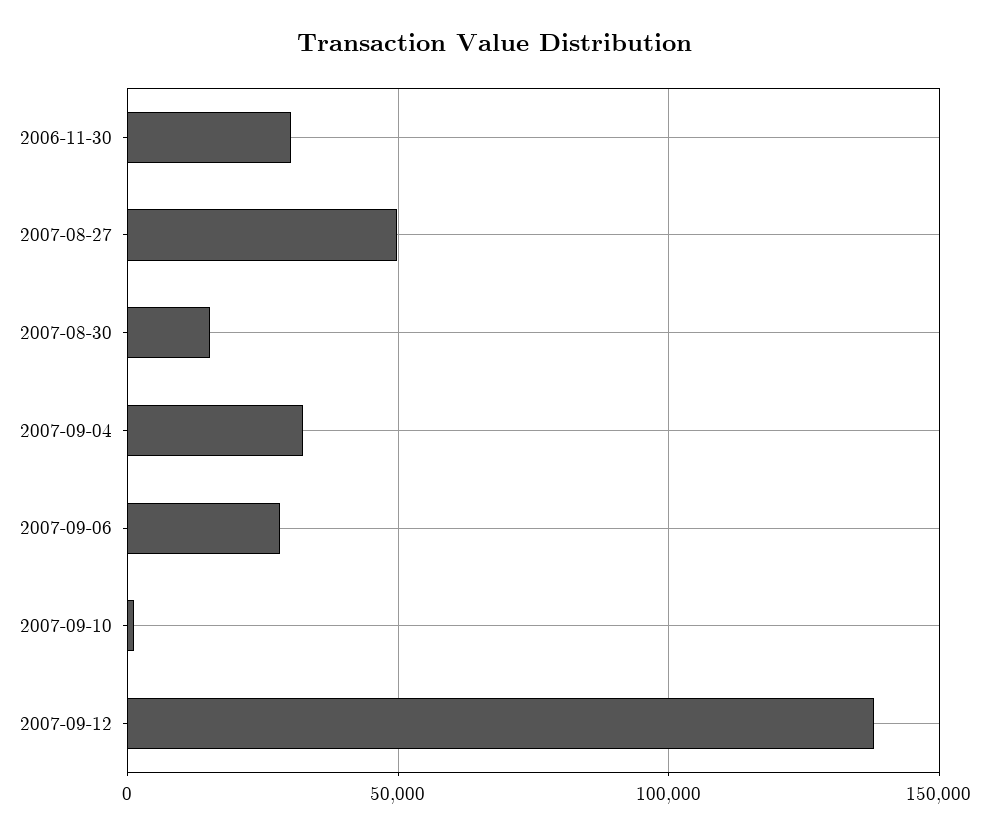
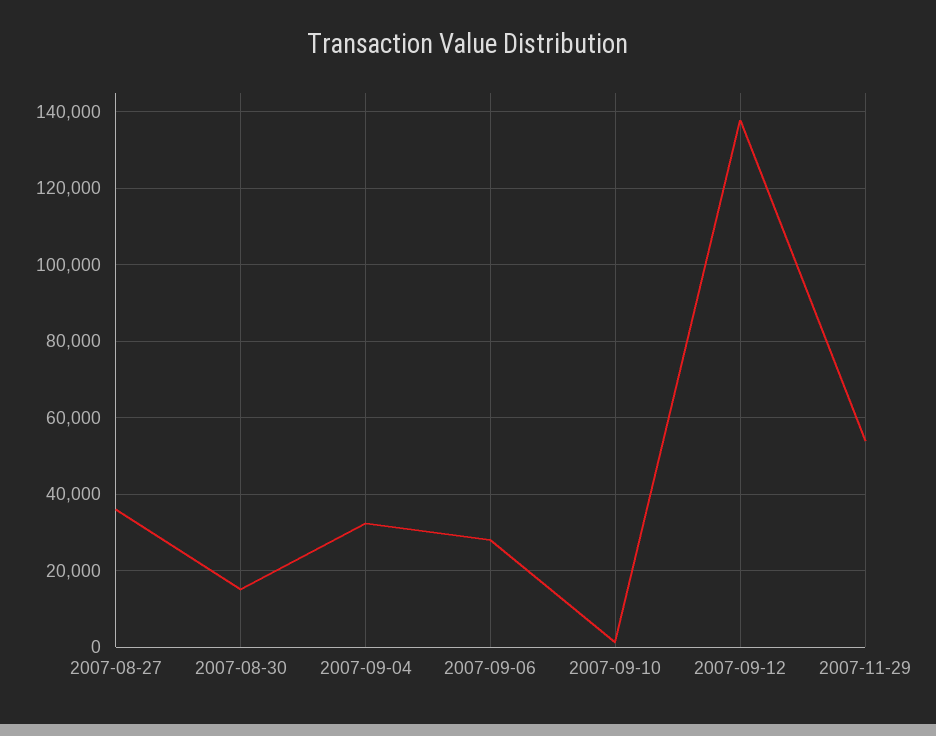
2006-11-30: 30000 -> none
2007-08-27: 50000 -> 36000
2007-11-29: none -> 54000

